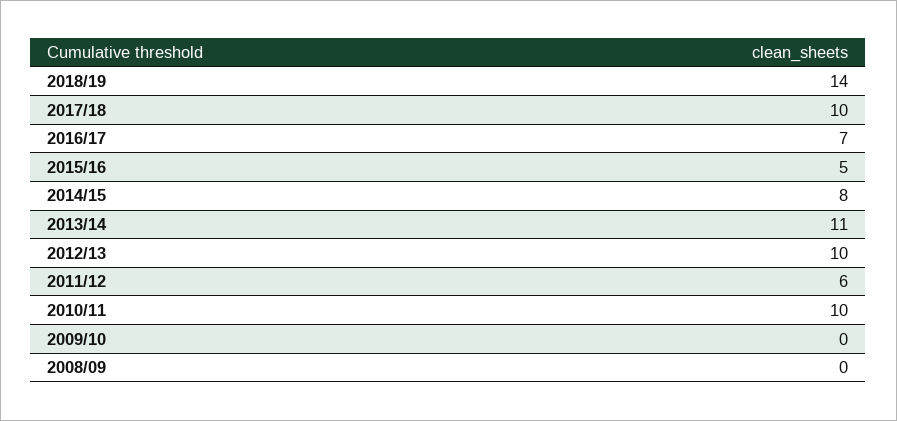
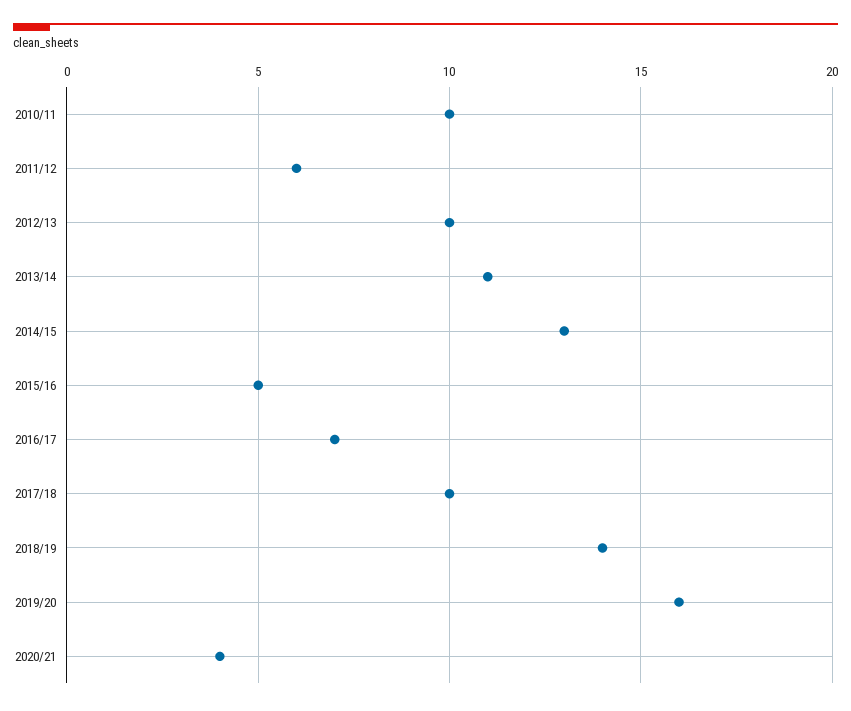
2014/15: 8 -> 13
2009/10: 0 -> none
2008/09: 0 -> none
2019/20: none -> 16
2020/21: none -> 4

